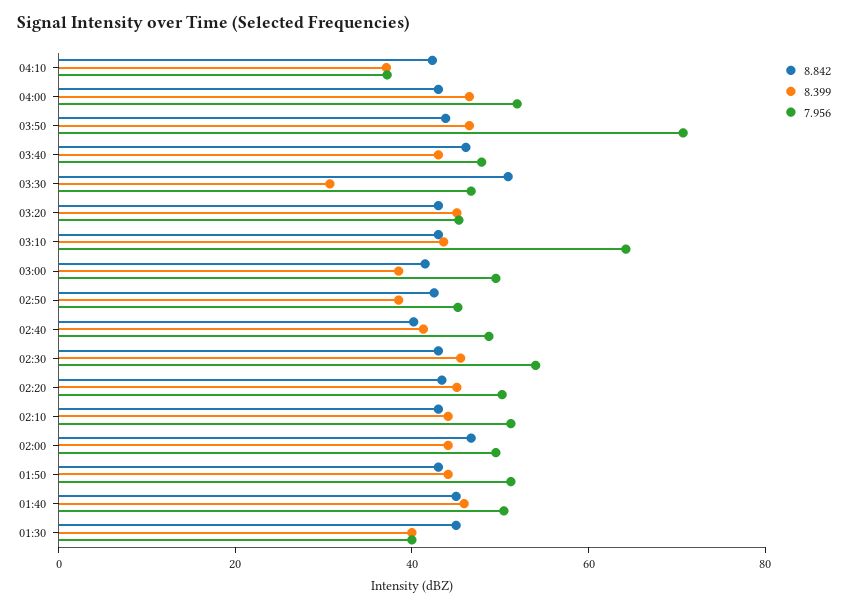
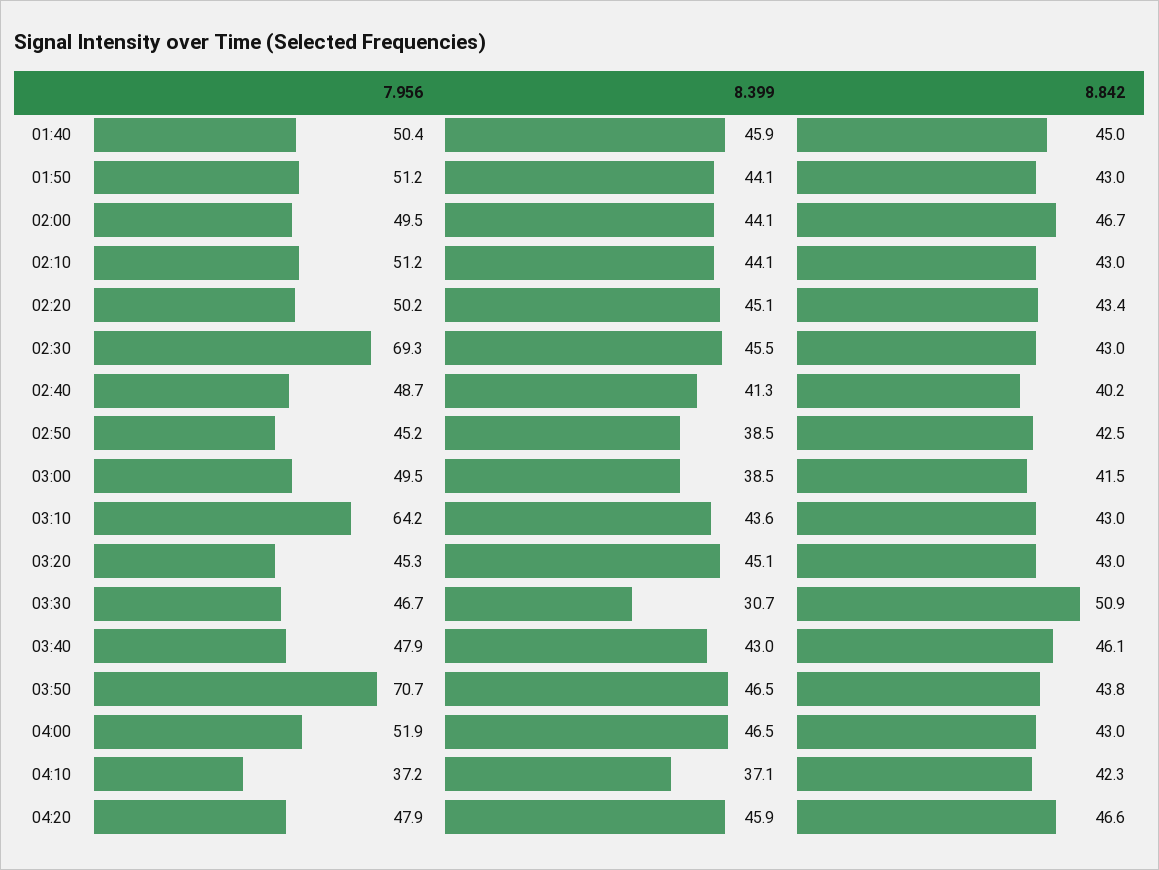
7.956, 02:30: 55 -> 69.3
8.842, 01:30: 45 -> none
8.399, 01:30: 40 -> none
7.956, 01:30: 40 -> none
7.956, 04:20: none -> 47.9
8.399, 04:20: none -> 45.9
8.842, 04:20: none -> 46.6

